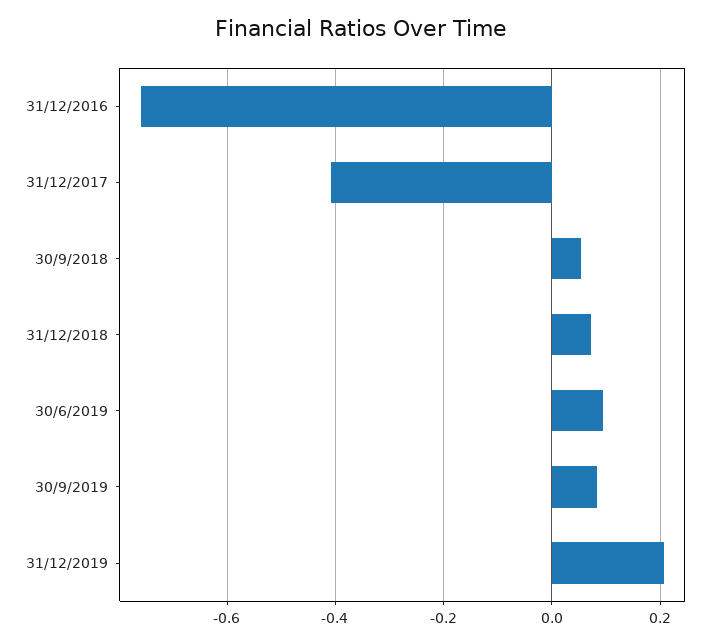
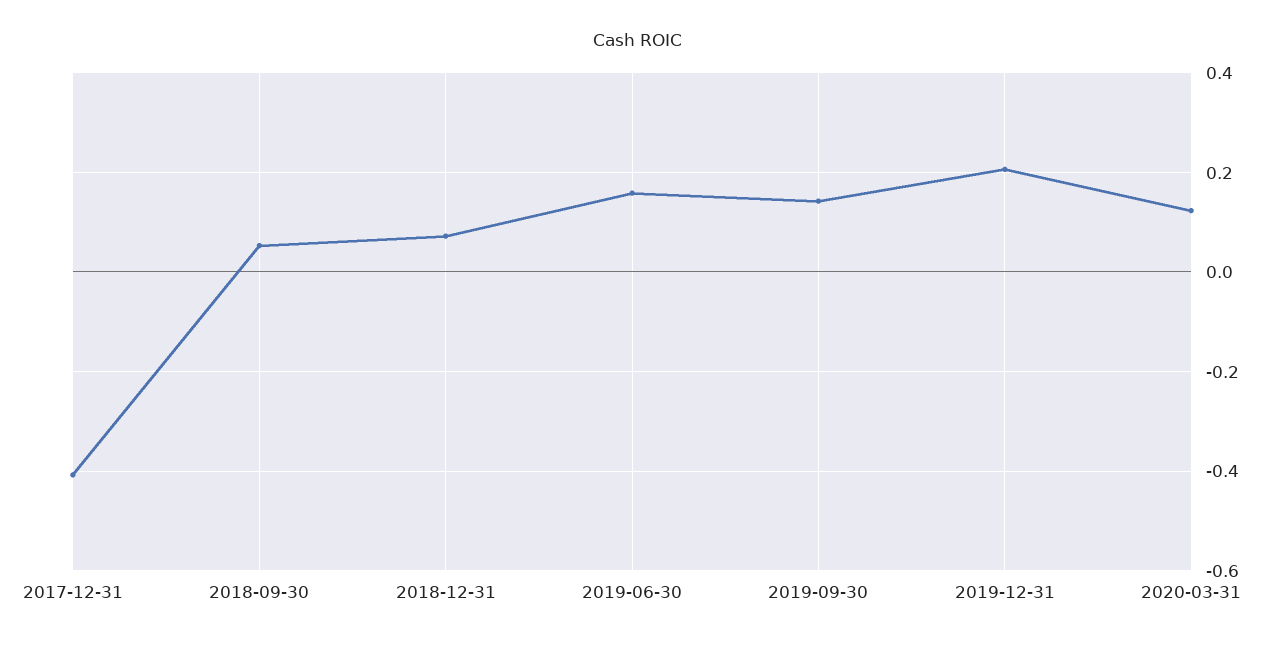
31/12/2016: -0.76 -> none
30/6/2019: 0.1 -> 0.16
30/9/2019: 0.08 -> 0.14
2020-03-31: none -> 0.12

